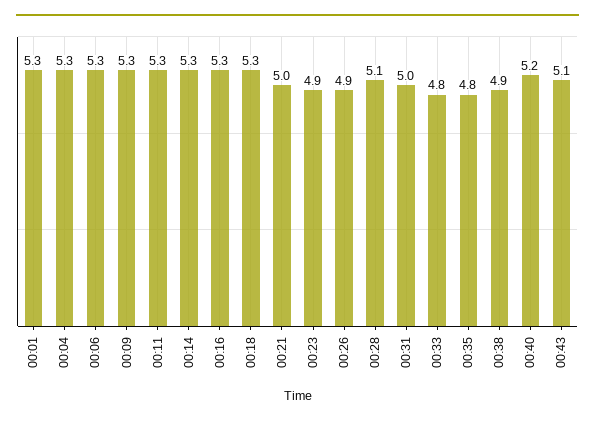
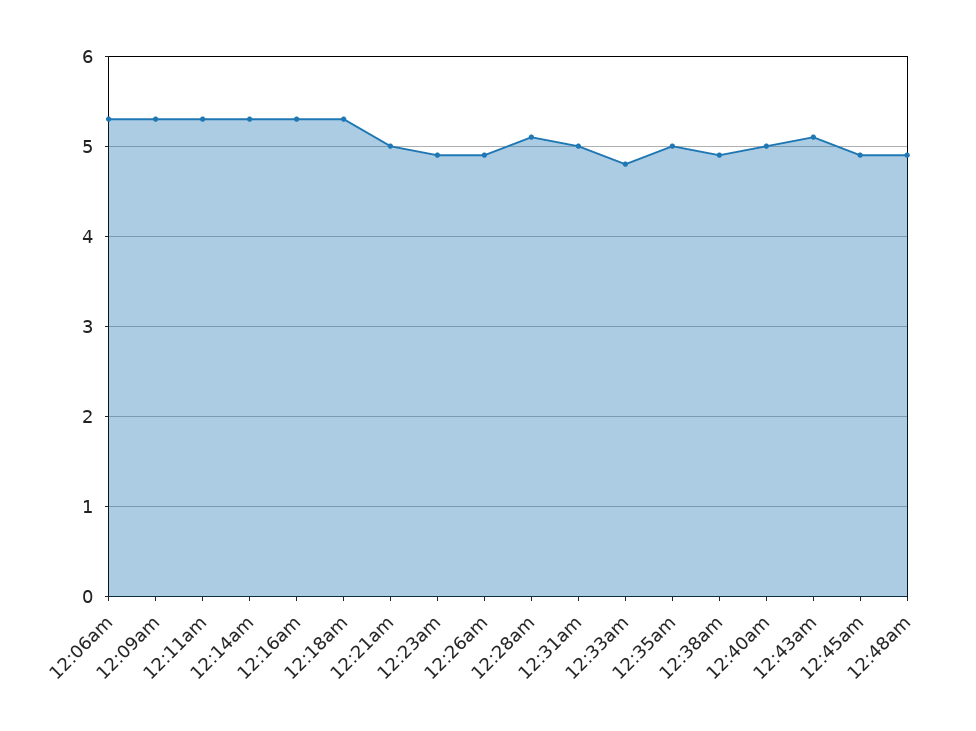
00:01: 5.3 -> none
00:04: 5.3 -> none
00:35: 4.8 -> 5
00:40: 5.2 -> 5
12:45am: none -> 4.9
12:48am: none -> 4.9

